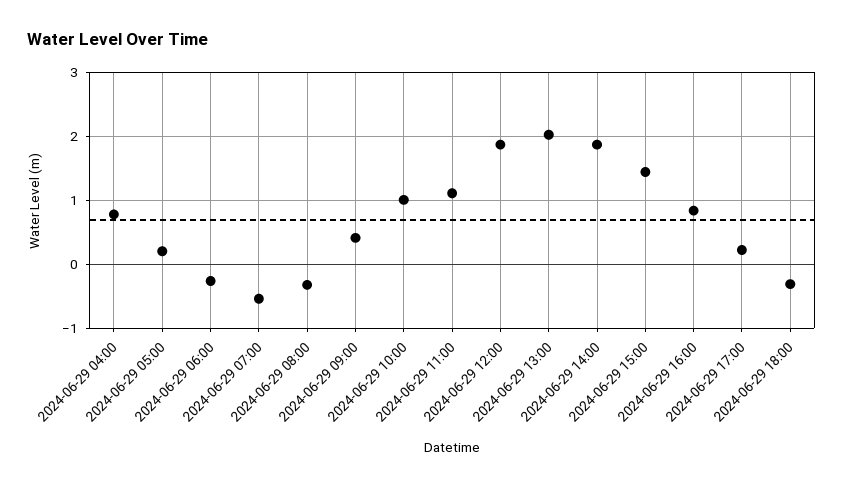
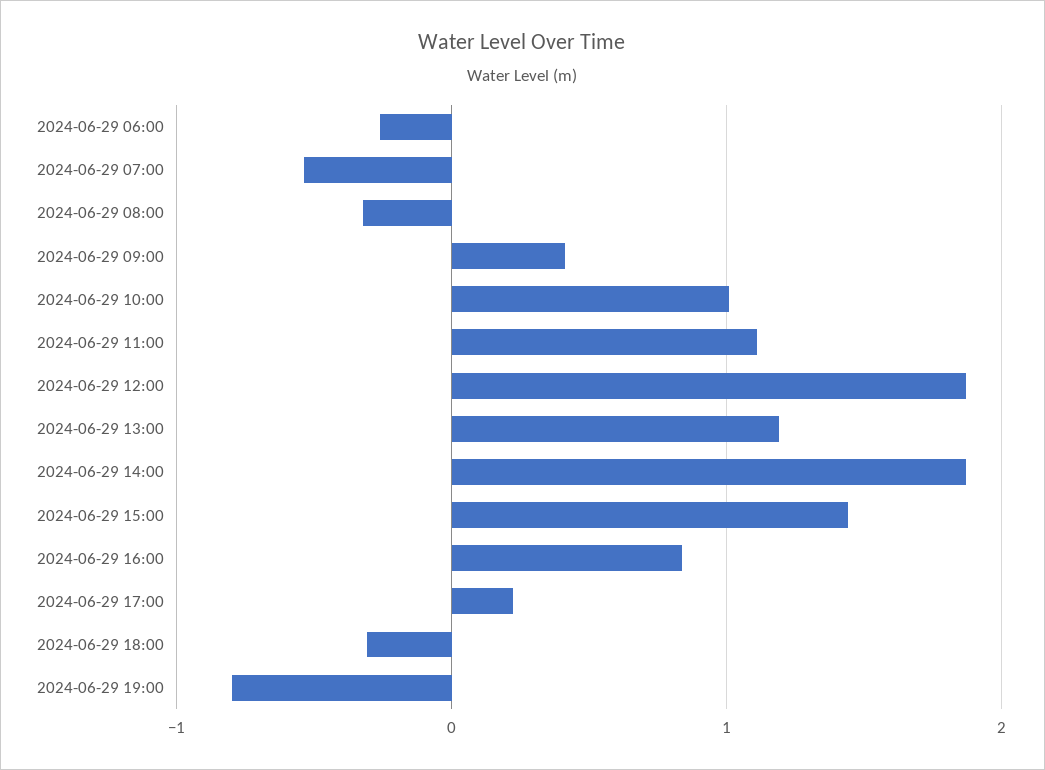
2024-06-29 04:00: 0.8 -> none
2024-06-29 05:00: 0.2 -> none
2024-06-29 13:00: 2 -> 1.2
2024-06-29 19:00: none -> -0.8

